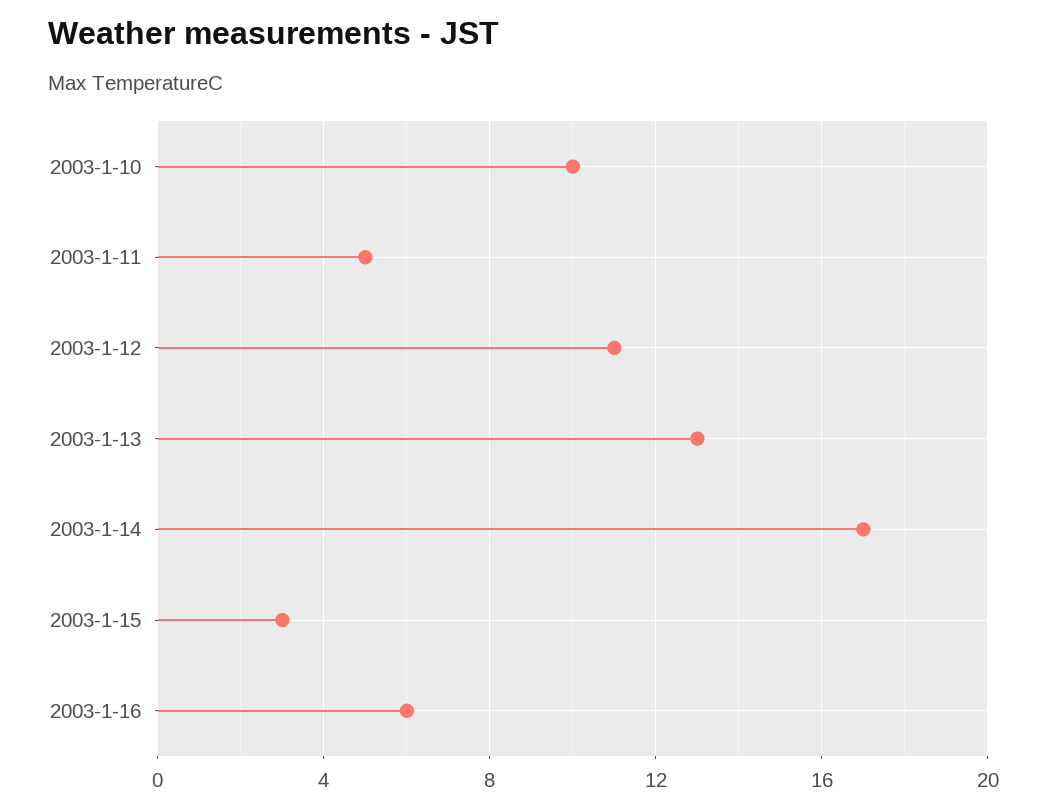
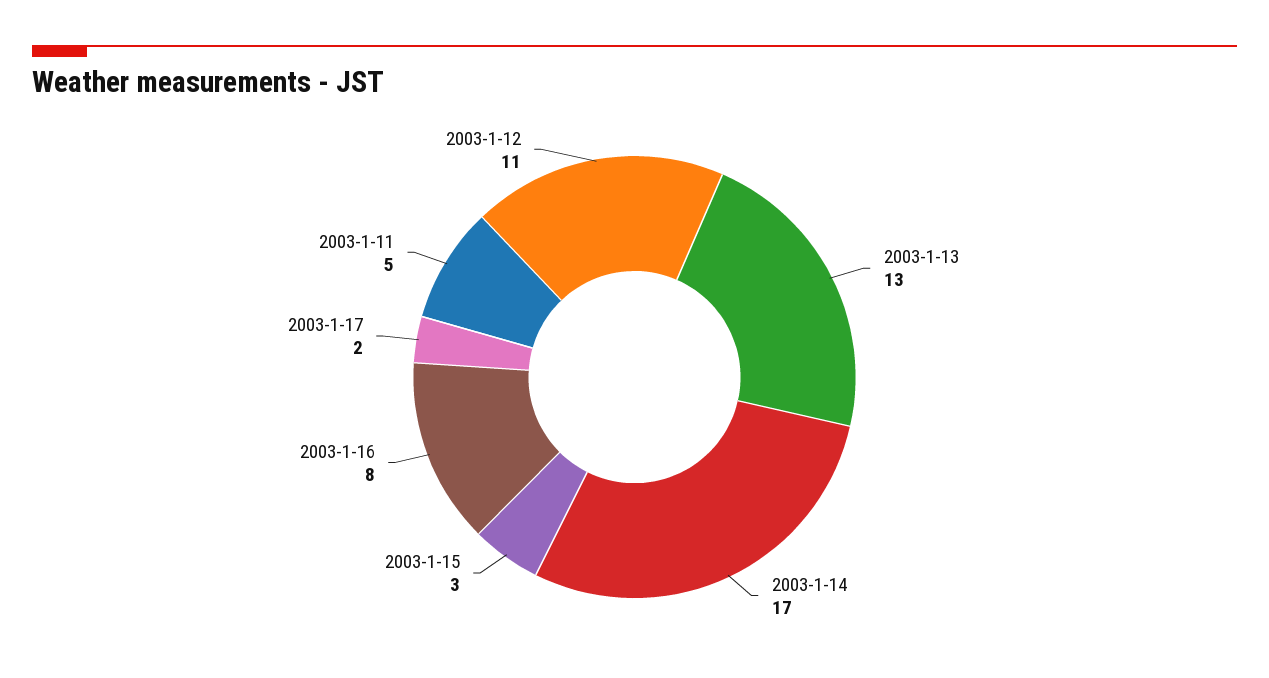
2003-1-10: 10 -> none
2003-1-16: 6 -> 8
2003-1-17: none -> 2

